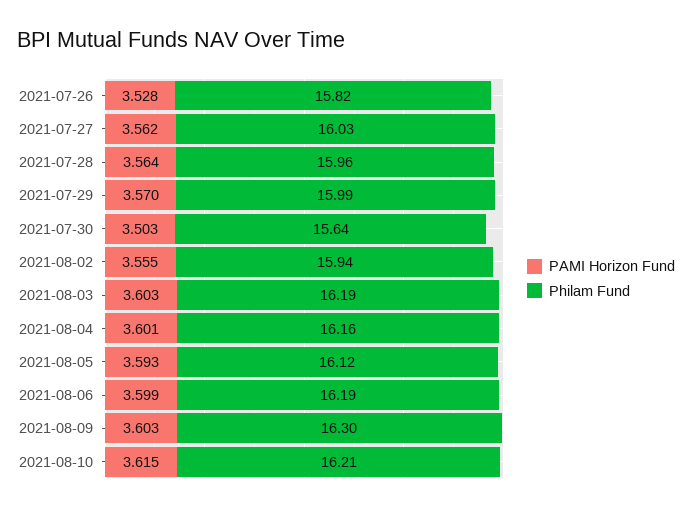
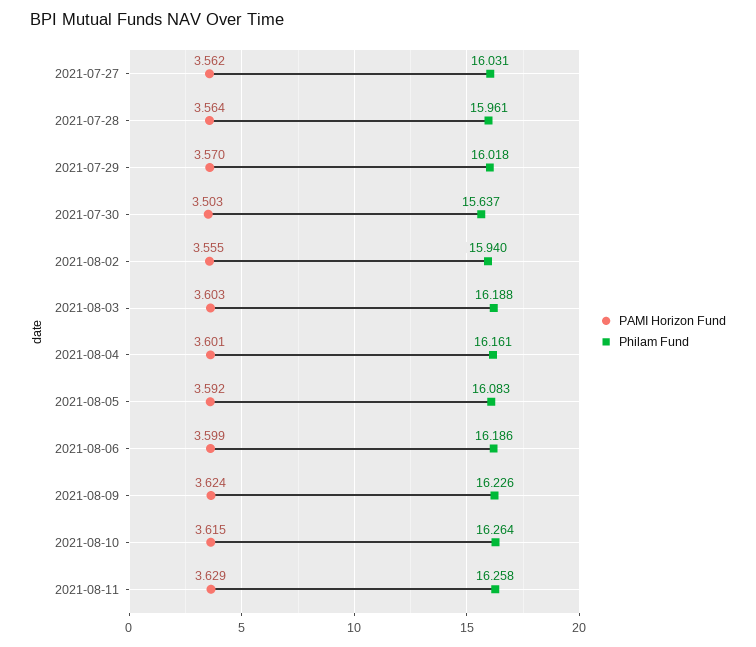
PAMI Horizon Fund, 2021-07-26: 3.528 -> none
Philam Fund, 2021-07-26: 15.82 -> none
Philam Fund, 2021-07-29: 15.99 -> 16.018
PAMI Horizon Fund, 2021-08-05: 3.593 -> 3.592
Philam Fund, 2021-08-05: 16.12 -> 16.083
PAMI Horizon Fund, 2021-08-09: 3.603 -> 3.624
Philam Fund, 2021-08-09: 16.3 -> 16.226
Philam Fund, 2021-08-10: 16.21 -> 16.264
PAMI Horizon Fund, 2021-08-11: none -> 3.629
Philam Fund, 2021-08-11: none -> 16.258

